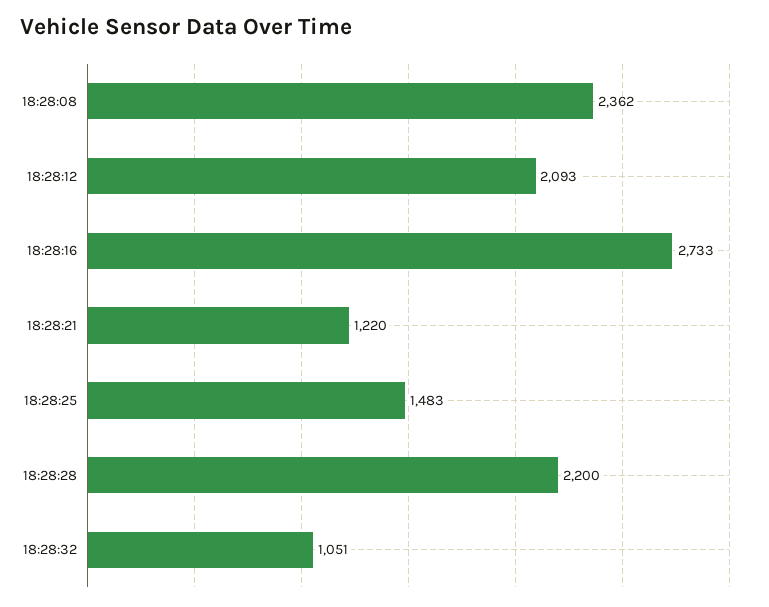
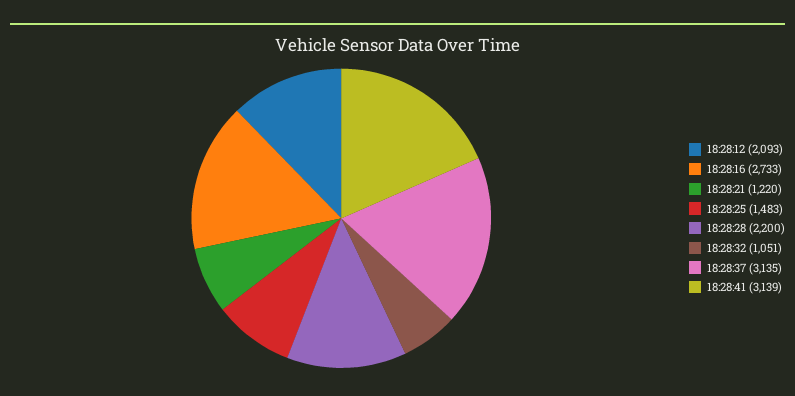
18:28:08: 2362 -> none
18:28:37: none -> 3135
18:28:41: none -> 3139

